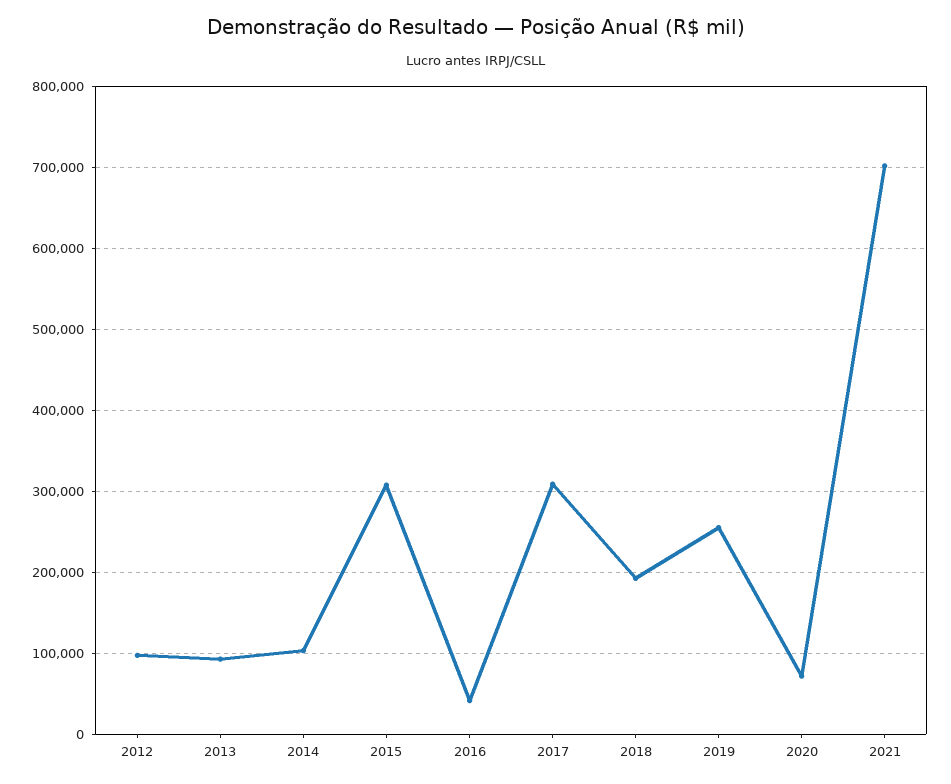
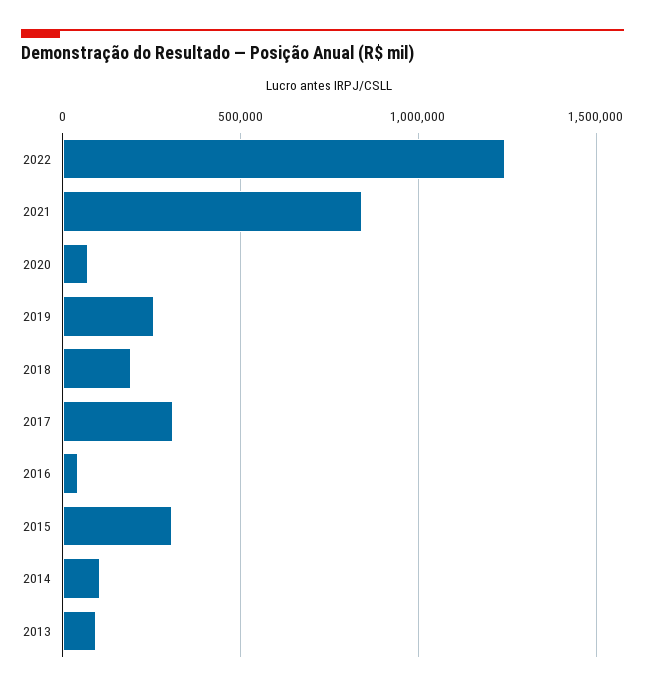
2012: 100000 -> none
2021: 700000 -> 850000
2022: none -> 1250000

